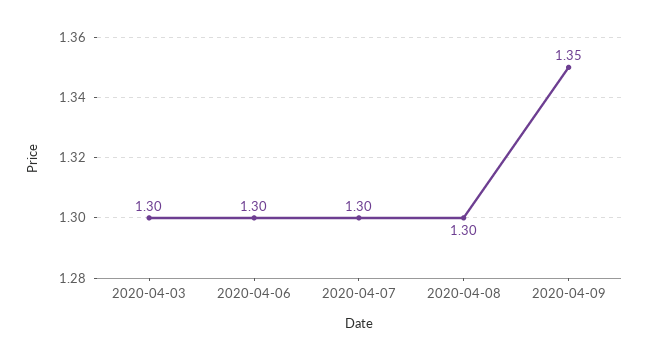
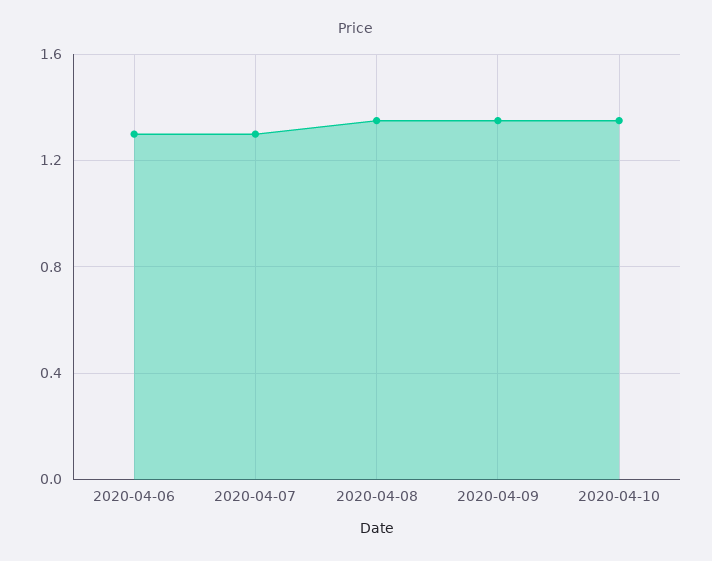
2020-04-03: 1.3 -> none
2020-04-08: 1.3 -> 1.35
2020-04-10: none -> 1.35

